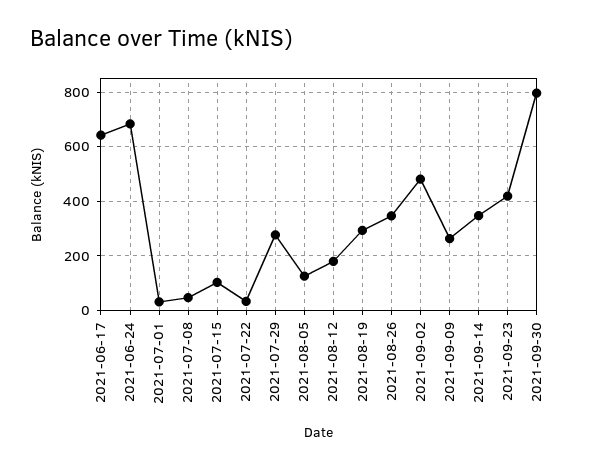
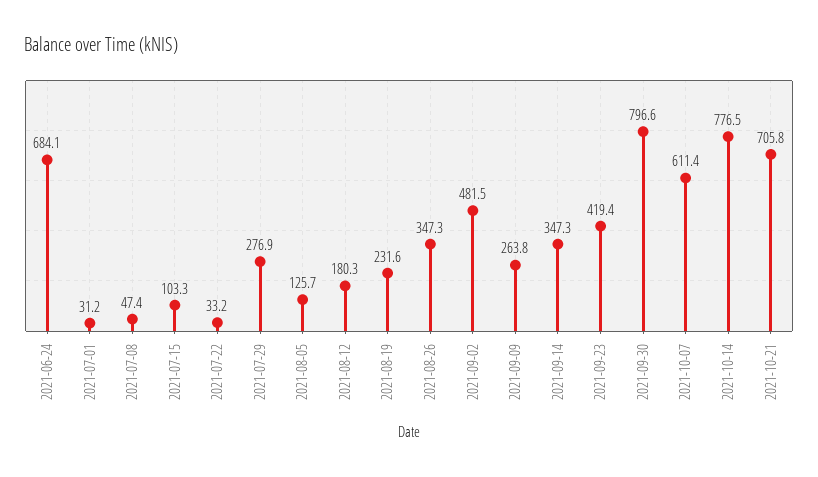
2021-06-17: 650 -> none
2021-08-19: 300 -> 231.6
2021-10-07: none -> 611.4
2021-10-14: none -> 776.5
2021-10-21: none -> 705.8

